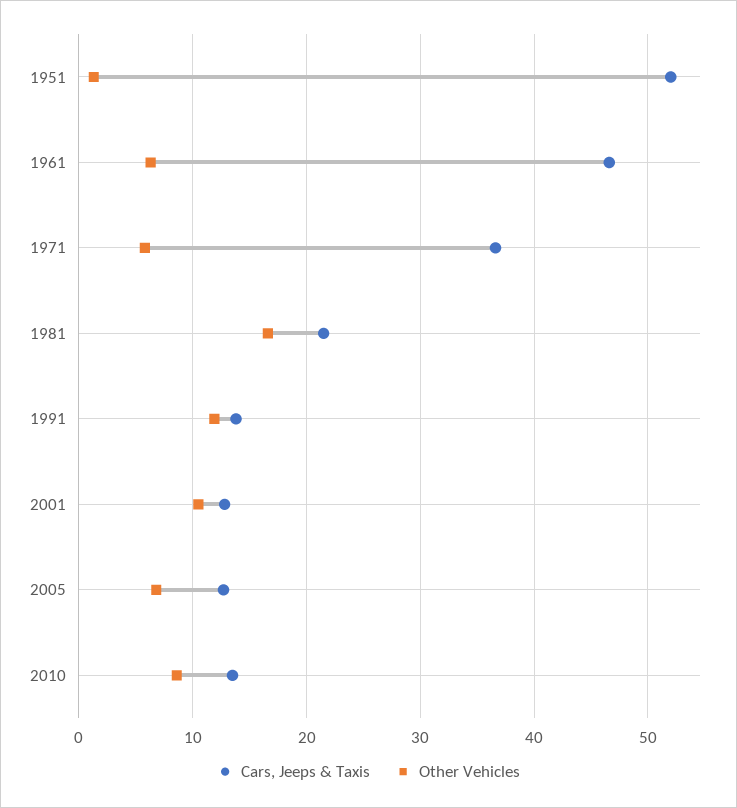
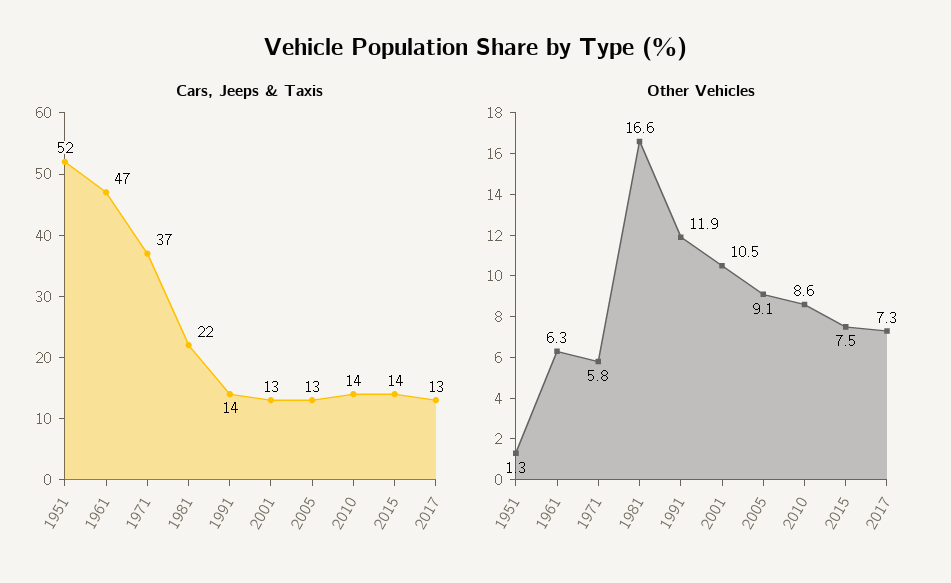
Other Vehicles, 2005: 7 -> 9.1
Cars, Jeeps & Taxis, 2015: none -> 14
Cars, Jeeps & Taxis, 2017: none -> 13
Other Vehicles, 2015: none -> 7.5
Other Vehicles, 2017: none -> 7.3

